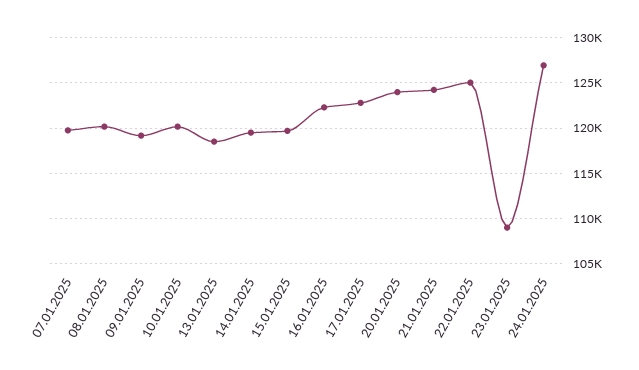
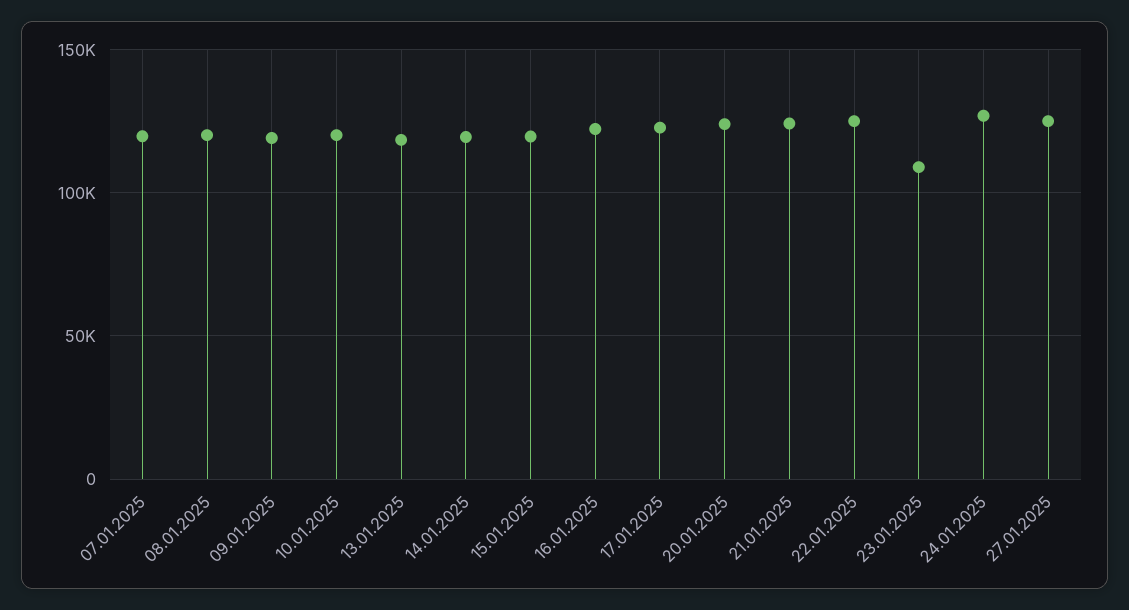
27.01.2025: none -> 125000

